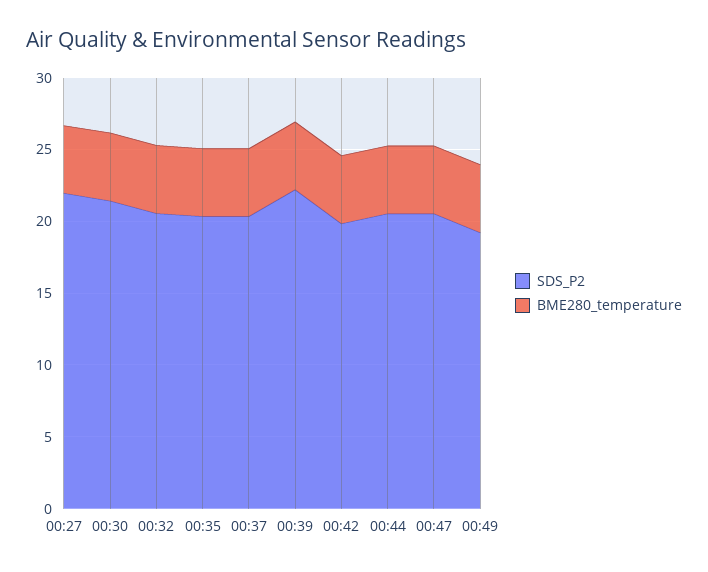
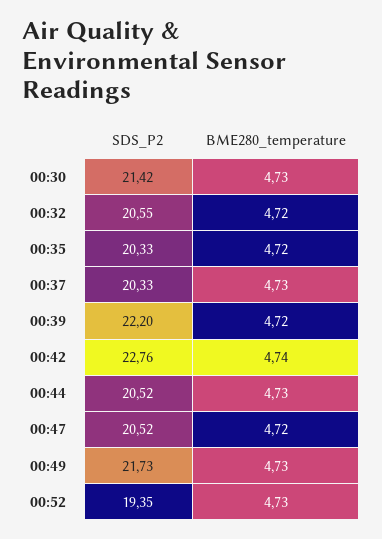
SDS_P2, 00:27: 22 -> none
BME280_temperature, 00:27: 5 -> none
SDS_P2, 00:42: 20 -> 22.76
SDS_P2, 00:49: 19 -> 21.73
SDS_P2, 00:52: none -> 19.35
BME280_temperature, 00:52: none -> 4.73

